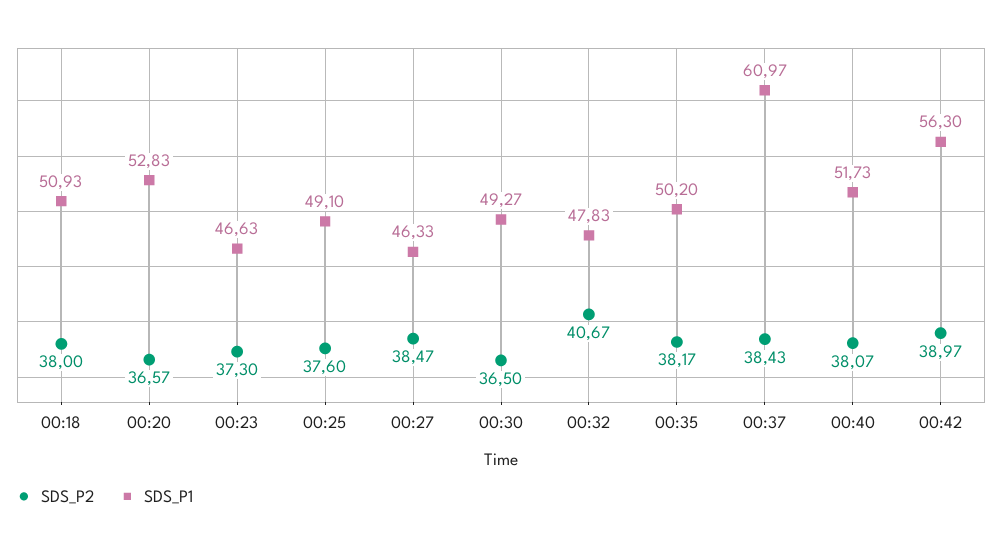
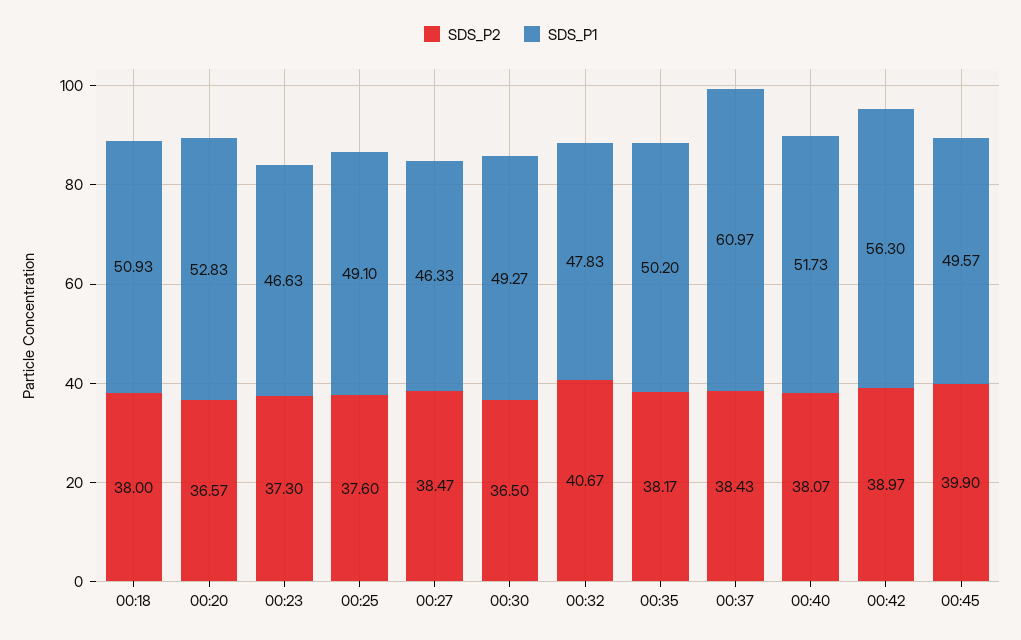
SDS_P2, 00:45: none -> 39.9
SDS_P1, 00:45: none -> 49.57

